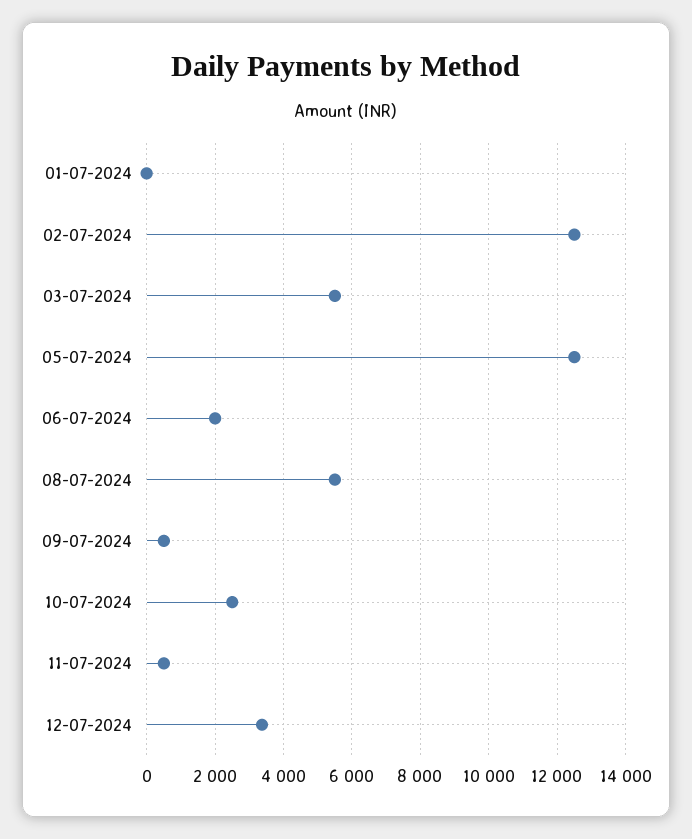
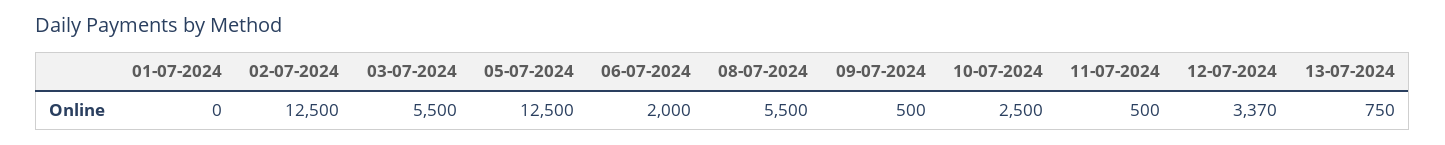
13-07-2024: none -> 750

